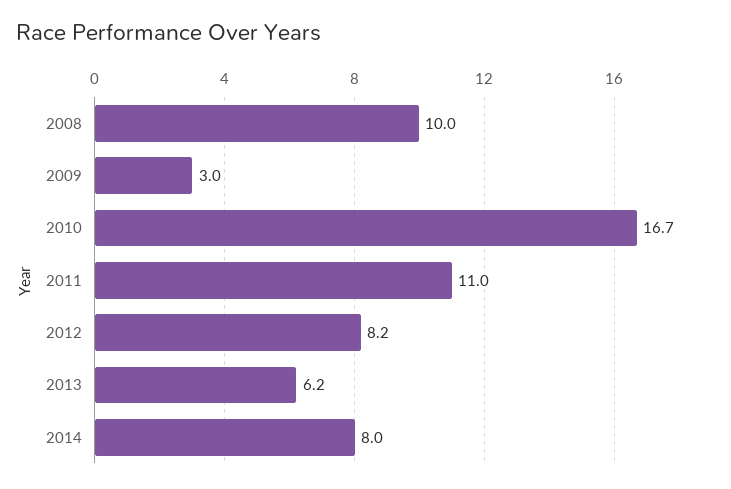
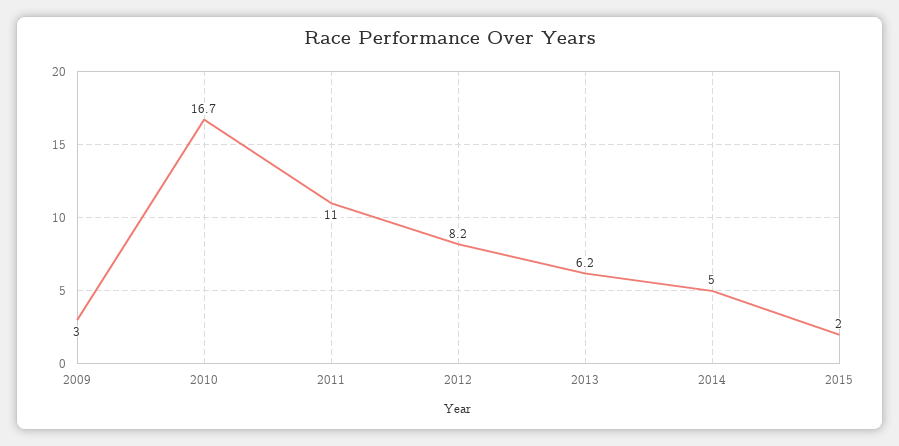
2008: 10 -> none
2014: 8 -> 5
2015: none -> 2

